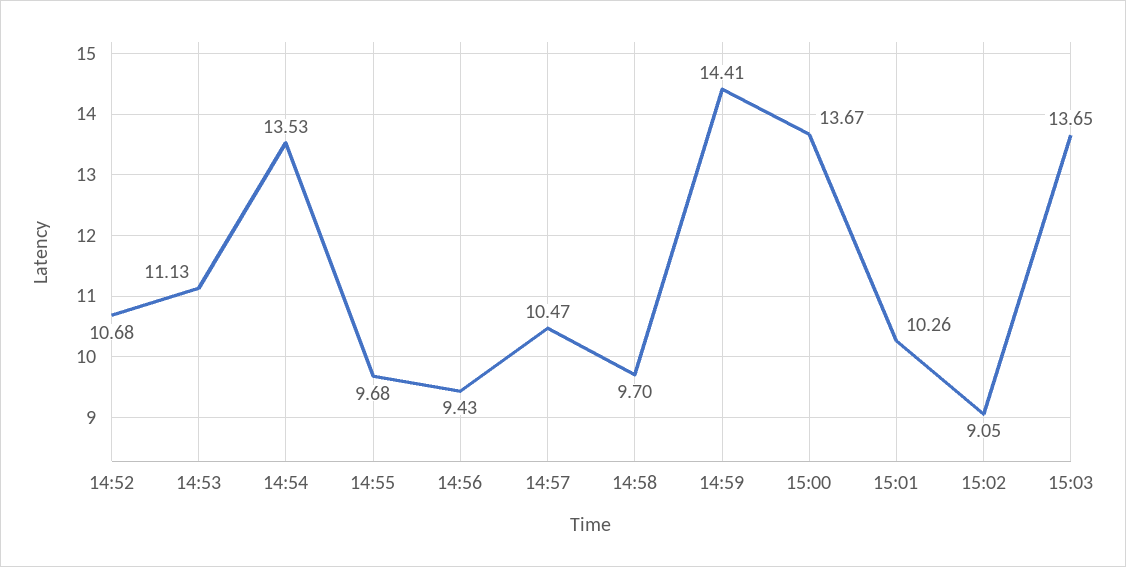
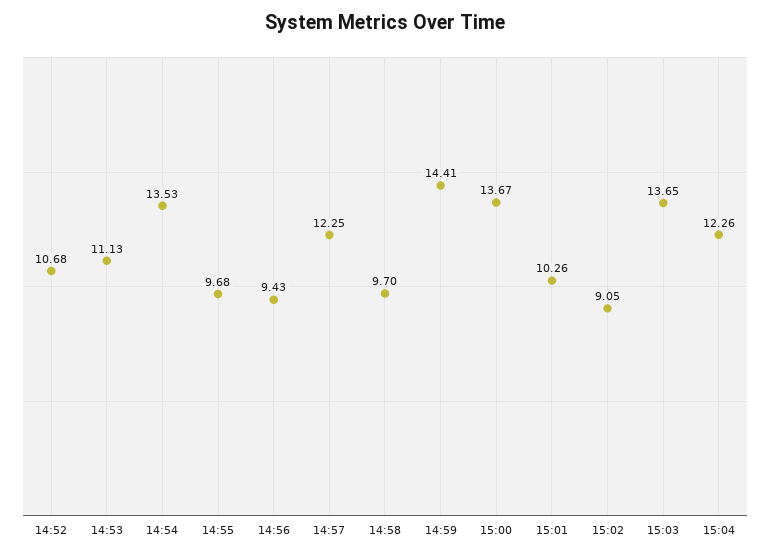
14:57: 10.47 -> 12.25
15:04: none -> 12.26

